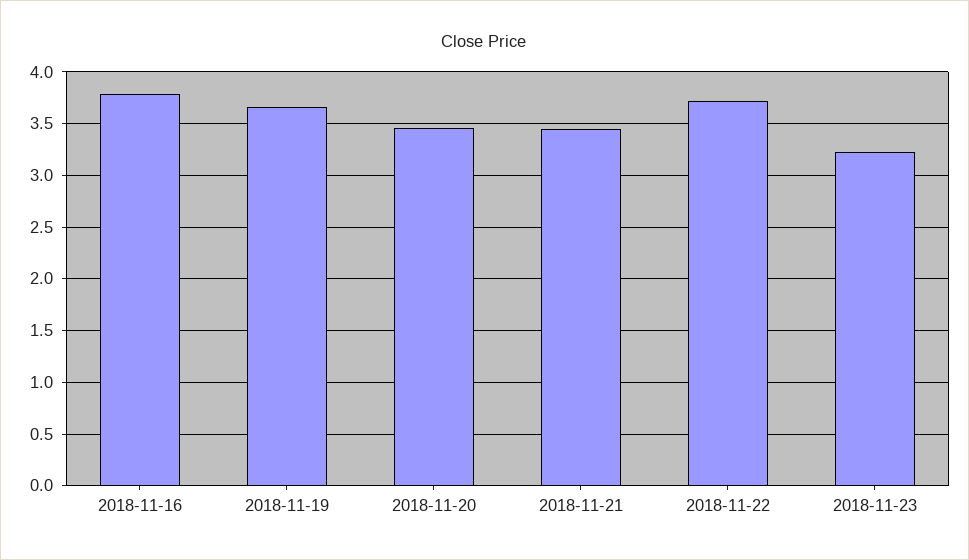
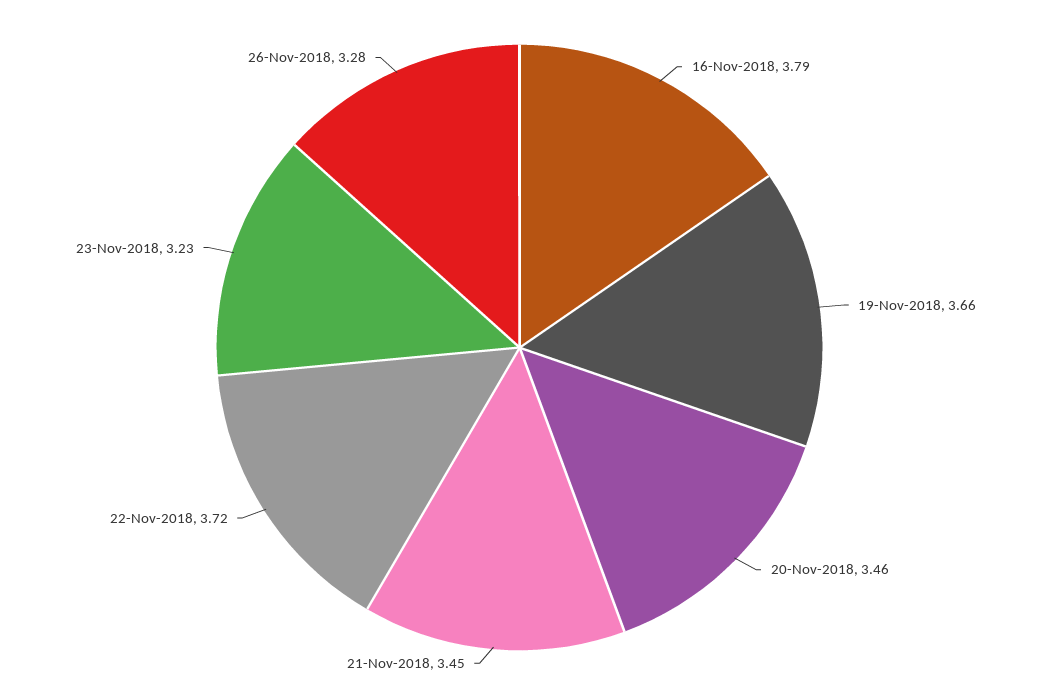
26-Nov-2018: none -> 3.28

